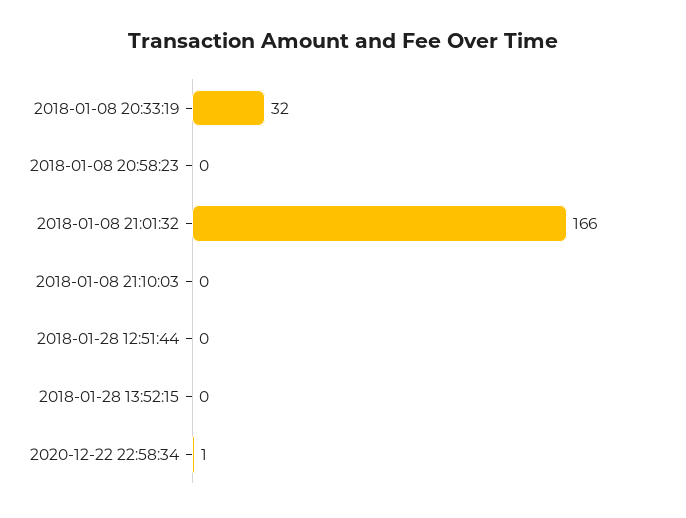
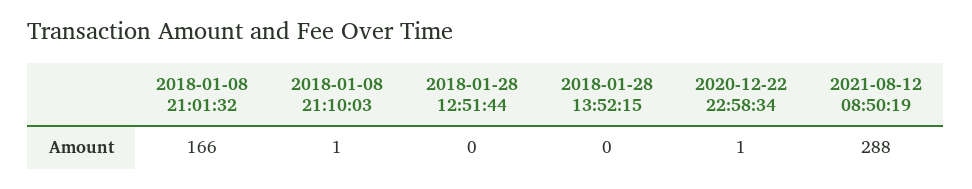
2018-01-08 20:33:19: 32 -> none
2018-01-08 20:58:23: 0 -> none
2018-01-08 21:10:03: 0 -> 1
2021-08-12 08:50:19: none -> 288

